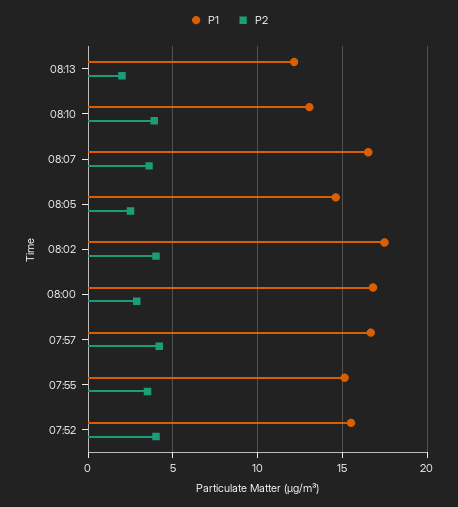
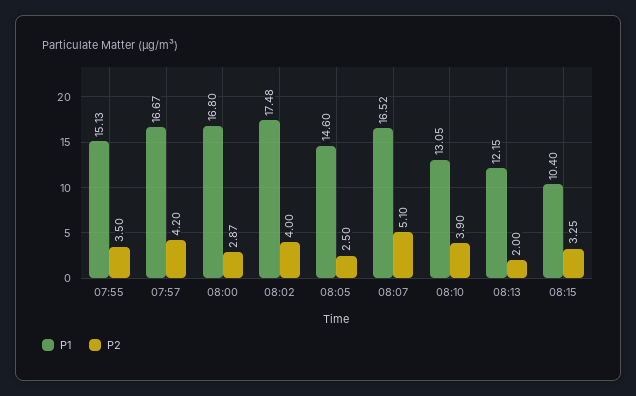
P2, 08:07: 3.5 -> 5.1
P1, 07:52: 15.5 -> none
P2, 07:52: 4 -> none
P1, 08:15: none -> 10.4
P2, 08:15: none -> 3.25

